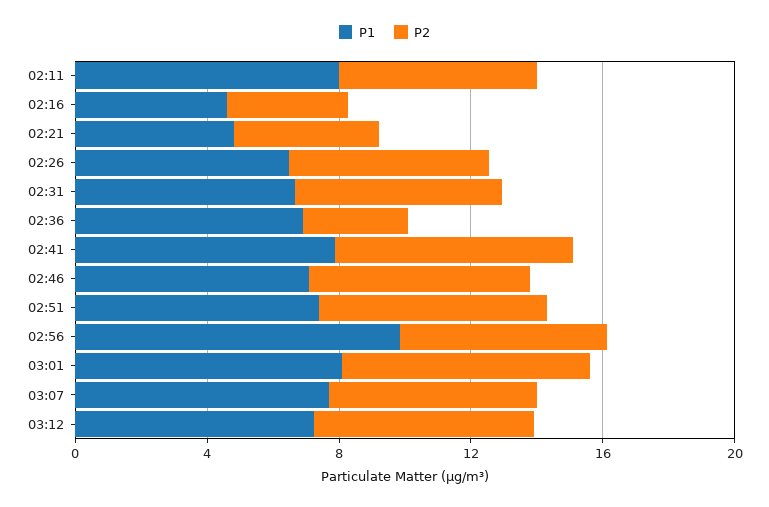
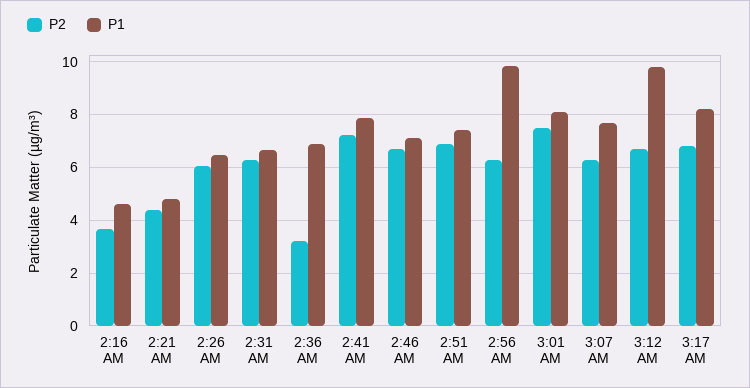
P1, 02:11: 8 -> none
P2, 02:11: 6 -> none
P1, 03:12: 7 -> 9.75
P2, 3:17 AM: none -> 6.75
P1, 3:17 AM: none -> 8.25

